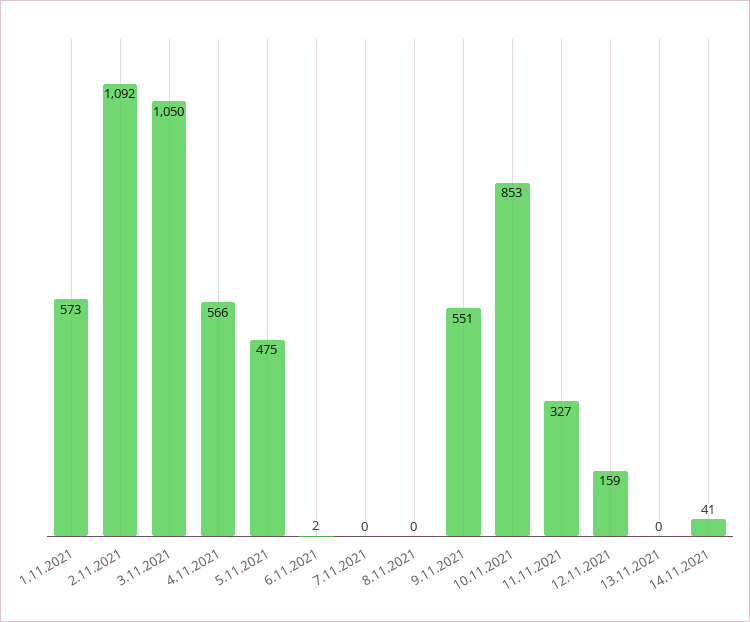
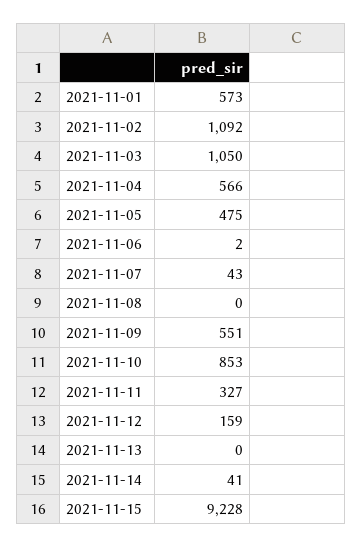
7.11.2021: 0 -> 43
2021-11-15: none -> 9228

